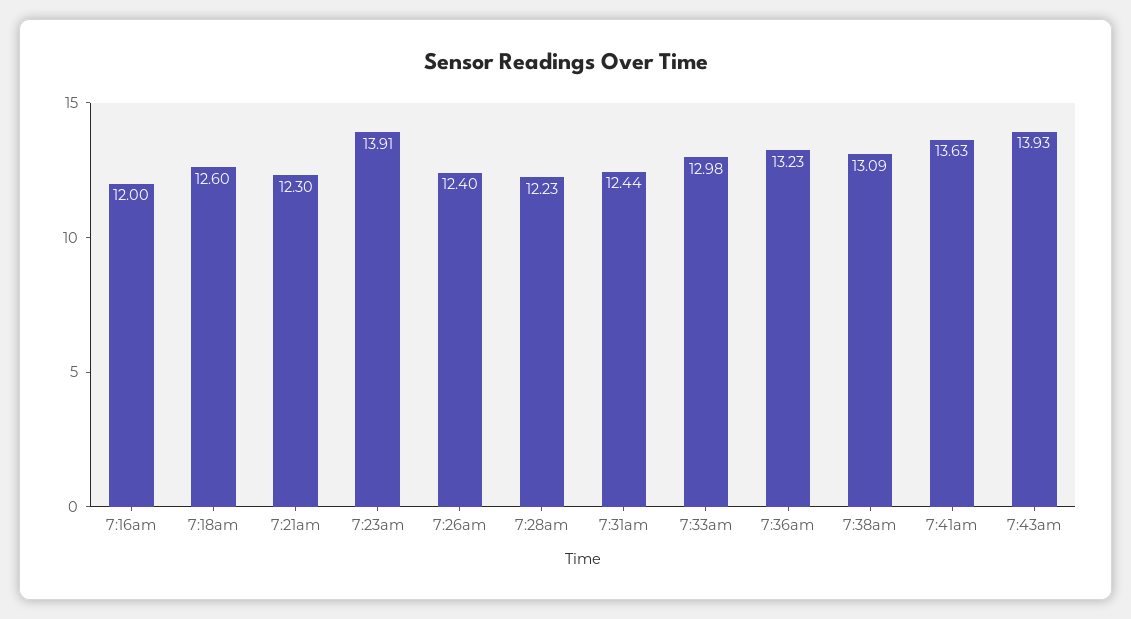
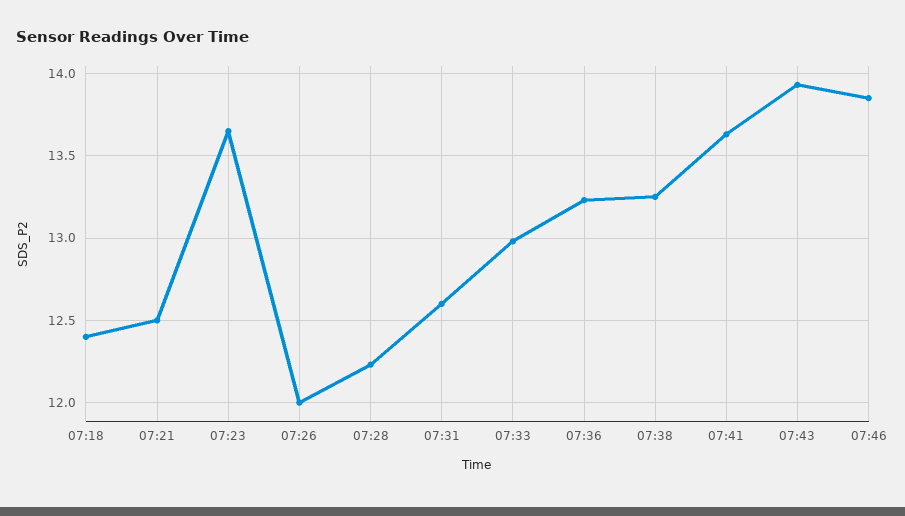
7:16am: 12 -> none
7:18am: 12.6 -> 12.4
7:21am: 12.3 -> 12.5
7:23am: 13.91 -> 13.65
7:26am: 12.4 -> 12
7:31am: 12.44 -> 12.6
7:38am: 13.09 -> 13.25
07:46: none -> 13.85

